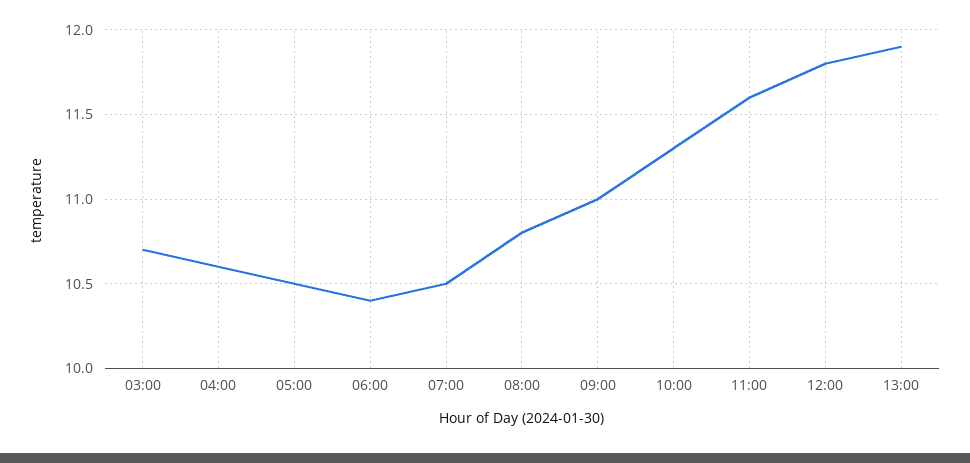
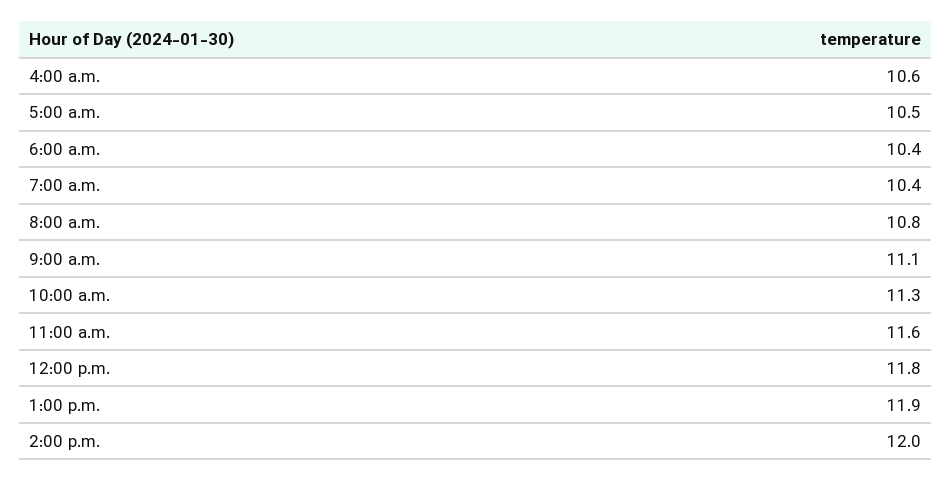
03:00: 10.7 -> none
07:00: 10.5 -> 10.4
09:00: 11 -> 11.1
2:00 p.m.: none -> 12

